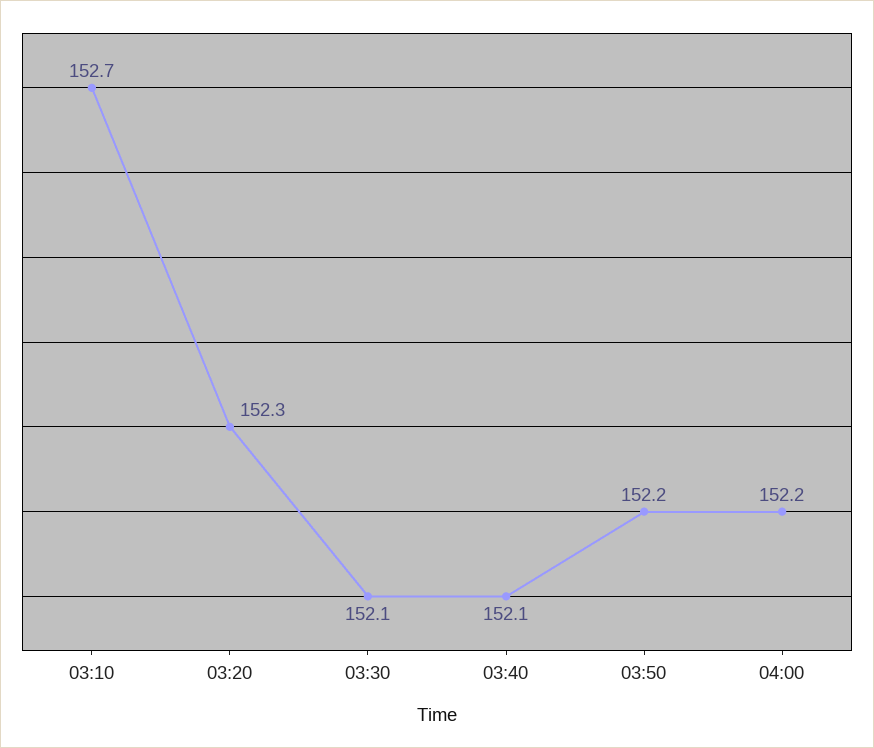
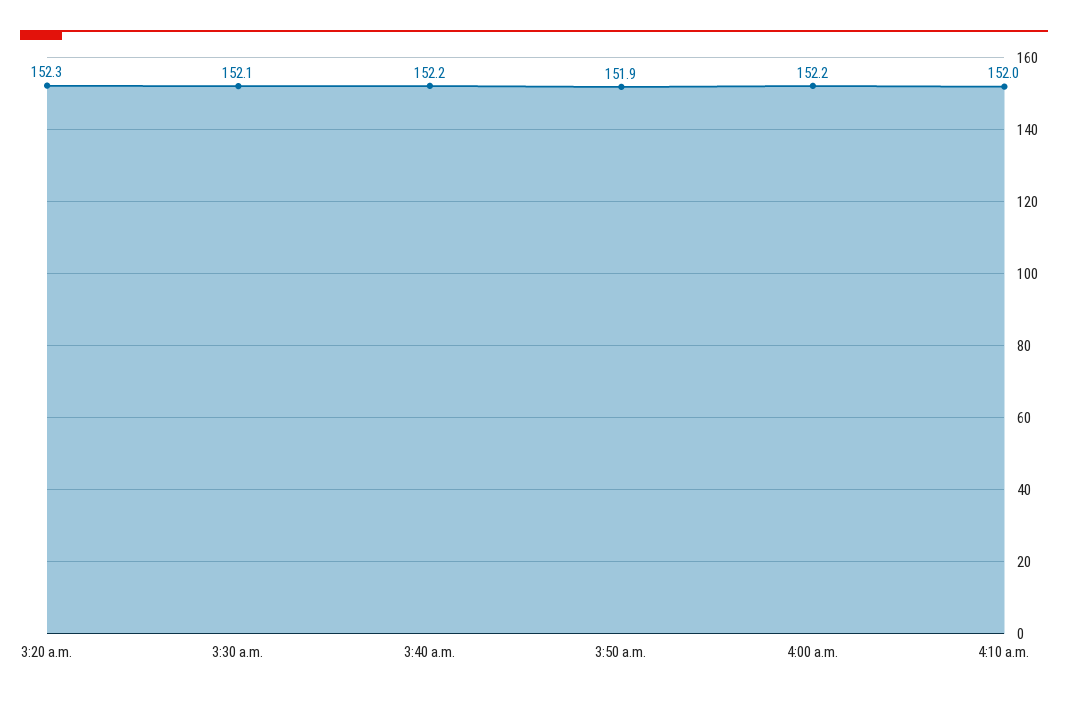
03:10: 152.7 -> none
03:40: 152.1 -> 152.2
03:50: 152.2 -> 151.9
4:10 a.m.: none -> 152

